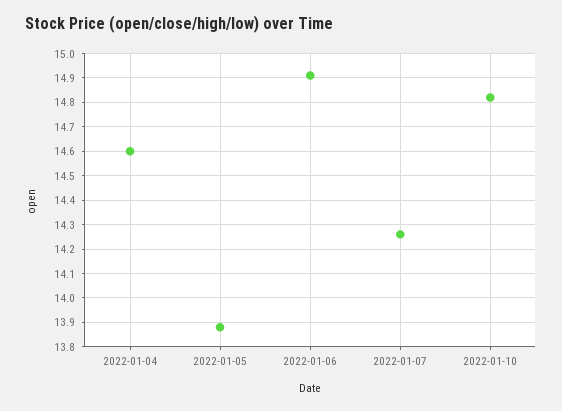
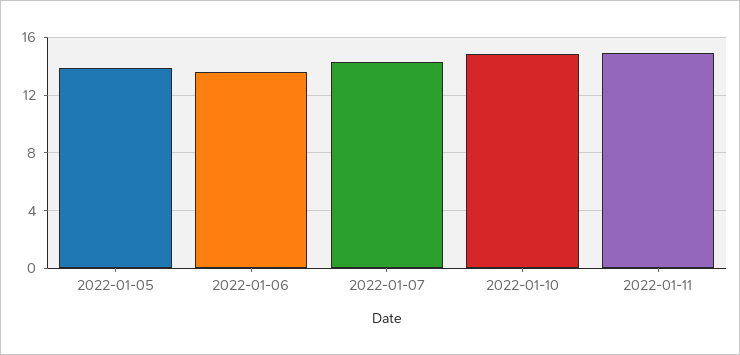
2022-01-04: 14.6 -> none
2022-01-06: 14.9 -> 13.5
2022-01-11: none -> 15

